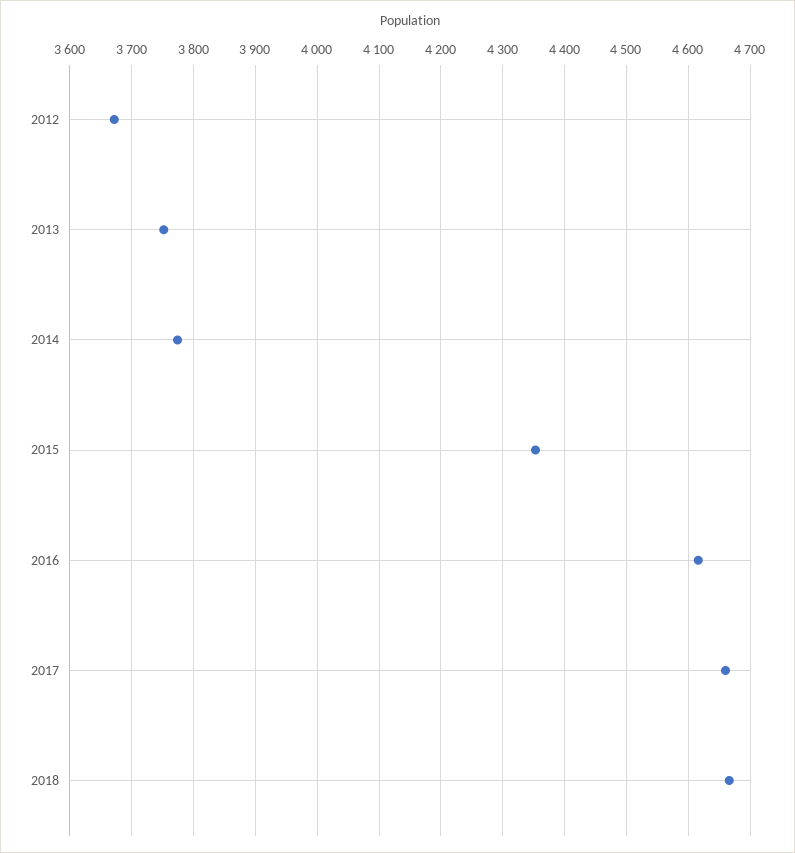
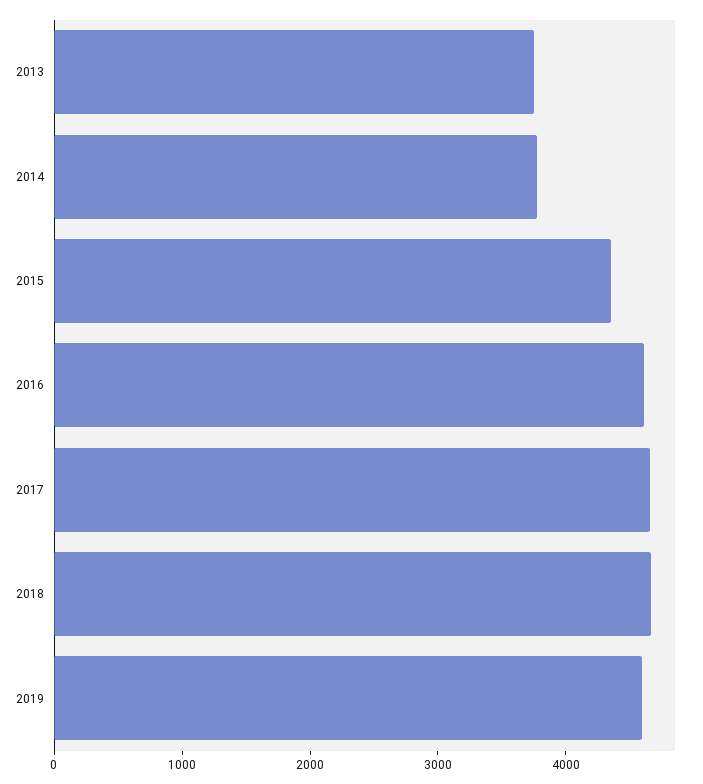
2012: 3670 -> none
2019: none -> 4600

